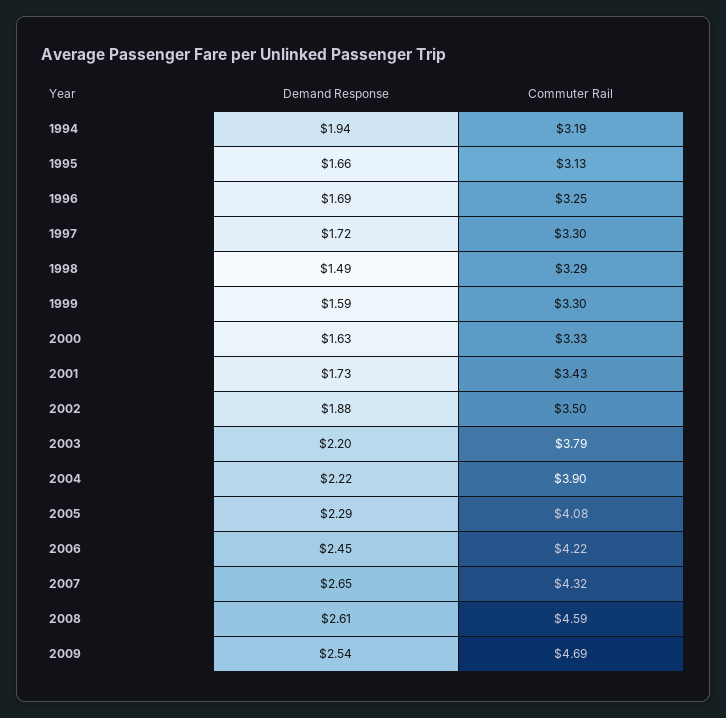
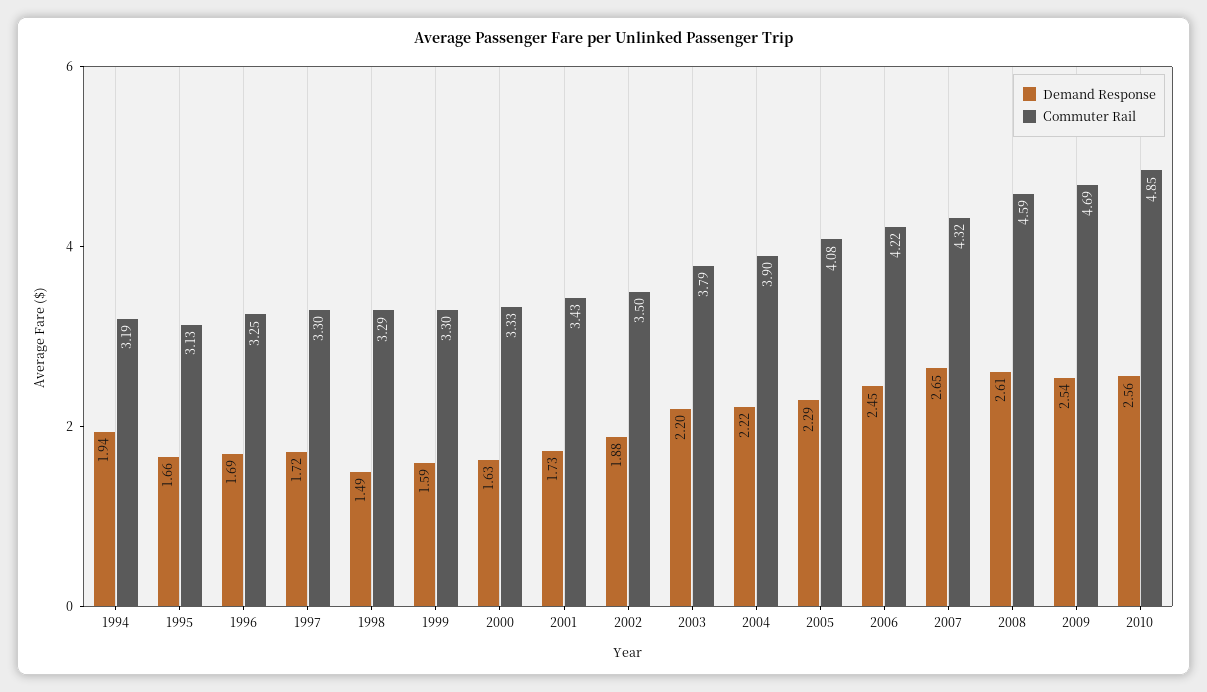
Demand Response, 2010: none -> 2.56
Commuter Rail, 2010: none -> 4.85

